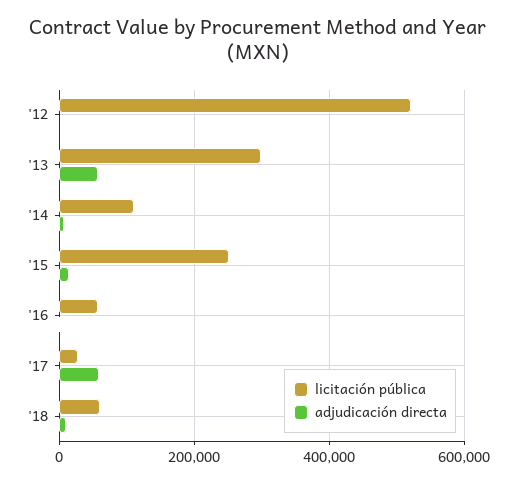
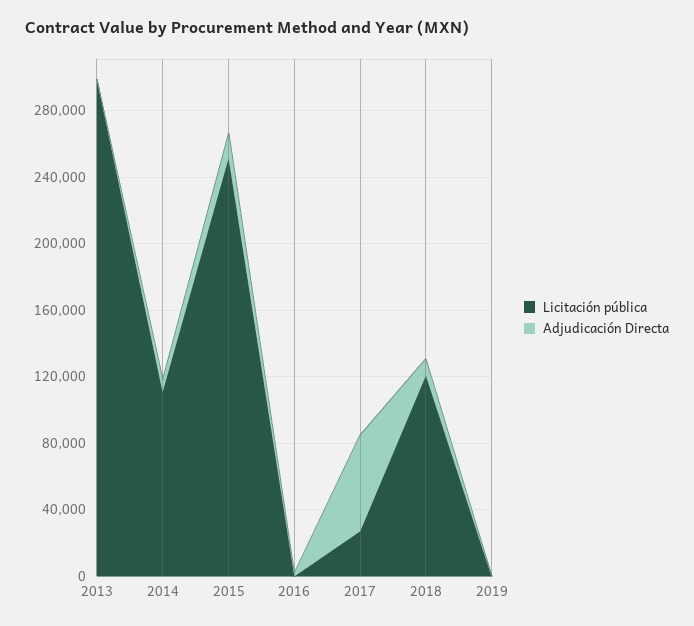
licitación pública, '12: 520000 -> none
adjudicación directa, '12: 0 -> none
adjudicación directa, '13: 60000 -> 0
licitación pública, '16: 60000 -> 0
licitación pública, '18: 60000 -> 120000
licitación pública, 2019: none -> 0
adjudicación directa, 2019: none -> 0

